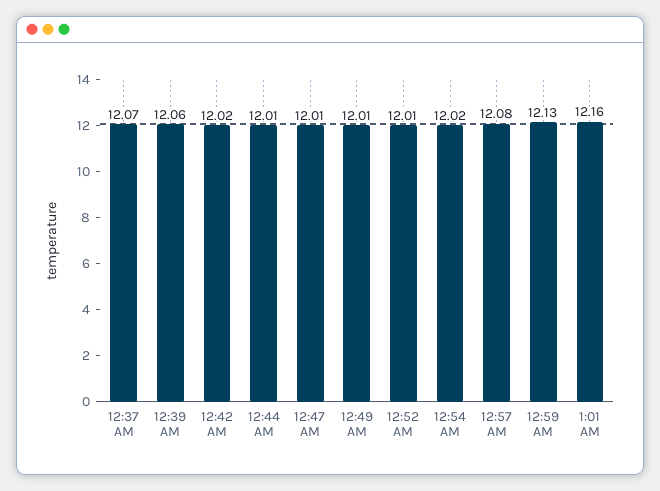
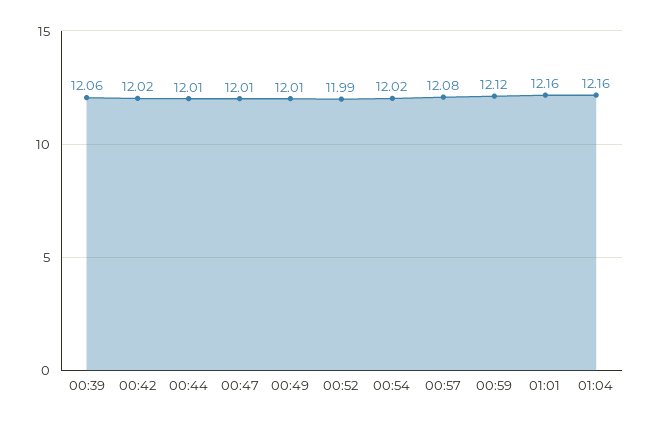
12:37 AM: 12.07 -> none
12:52 AM: 12.01 -> 11.99
12:59 AM: 12.13 -> 12.12
01:04: none -> 12.16

